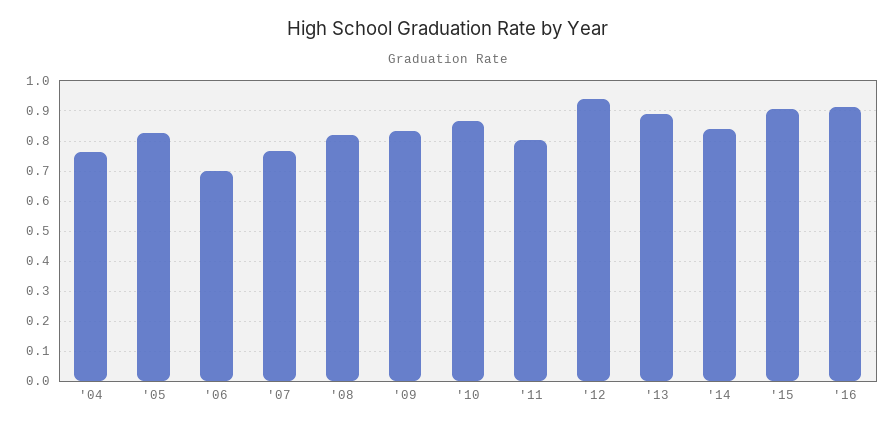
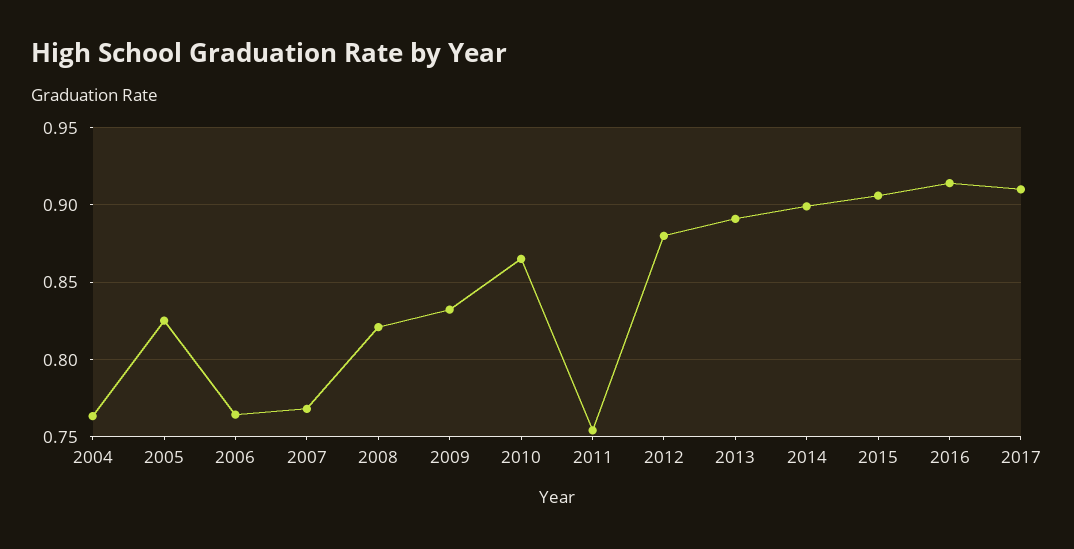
'06: 0.7 -> 0.765
'11: 0.8 -> 0.755
'12: 0.94 -> 0.88
'14: 0.84 -> 0.9
2017: none -> 0.91

